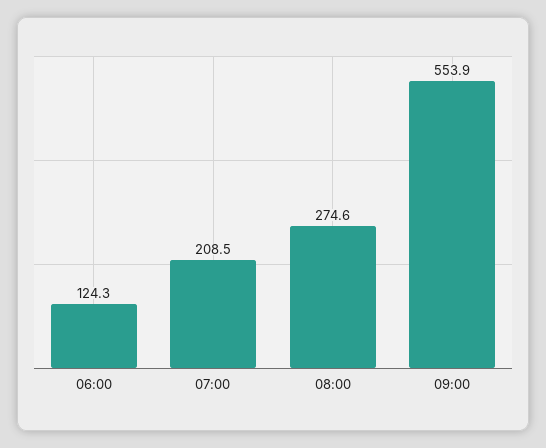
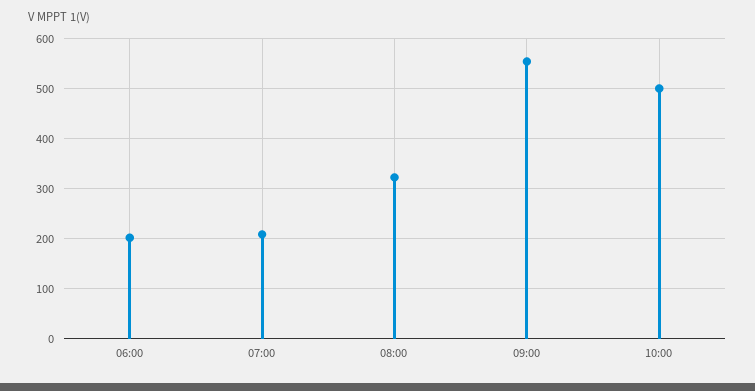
06:00: 124.3 -> 200
08:00: 274.6 -> 320
10:00: none -> 500

